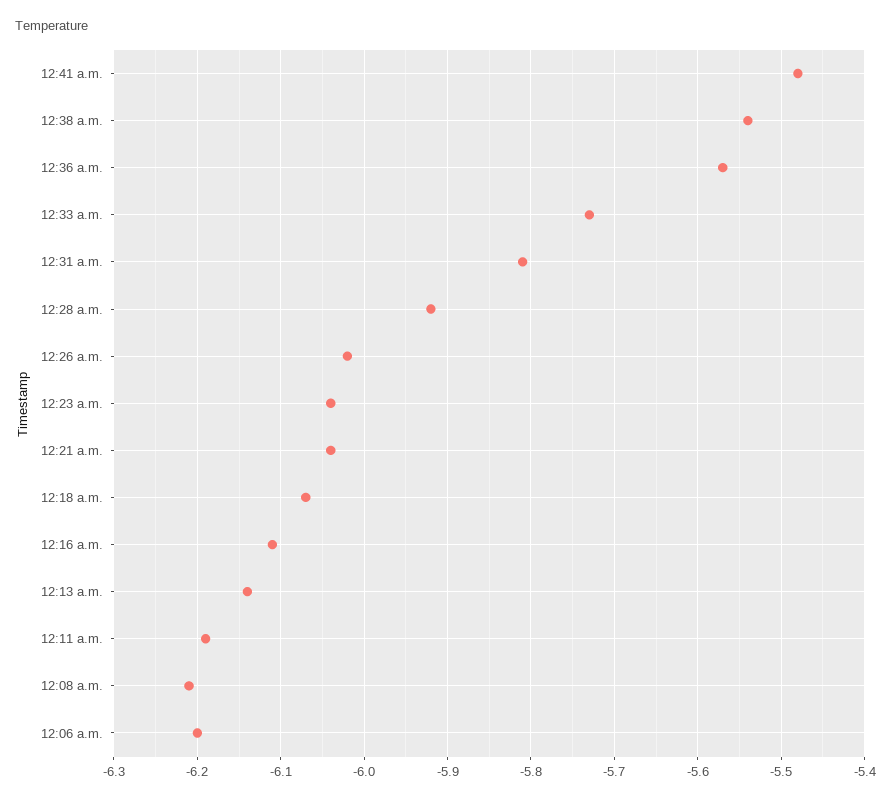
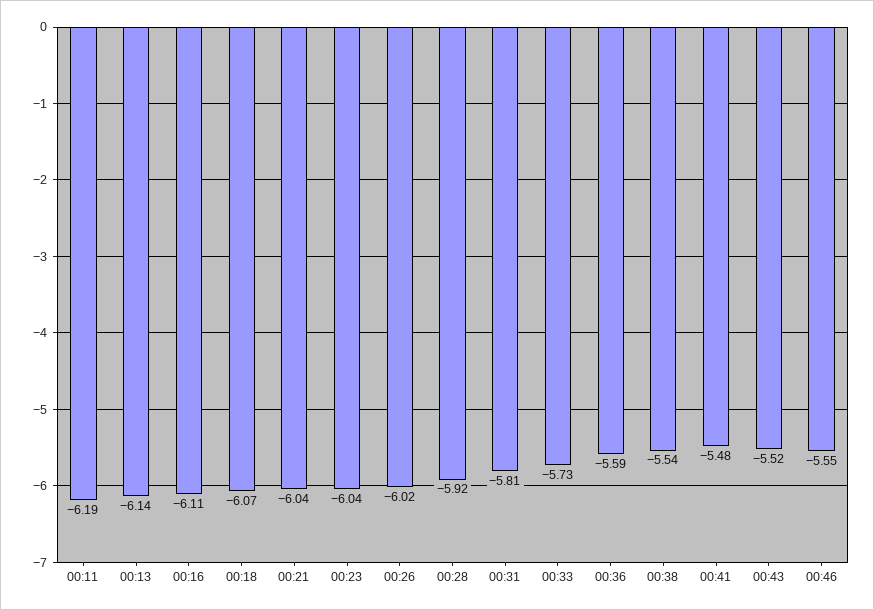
12:36 a.m.: -5.57 -> -5.59
12:08 a.m.: -6.21 -> none
12:06 a.m.: -6.2 -> none
00:43: none -> -5.52
00:46: none -> -5.55

